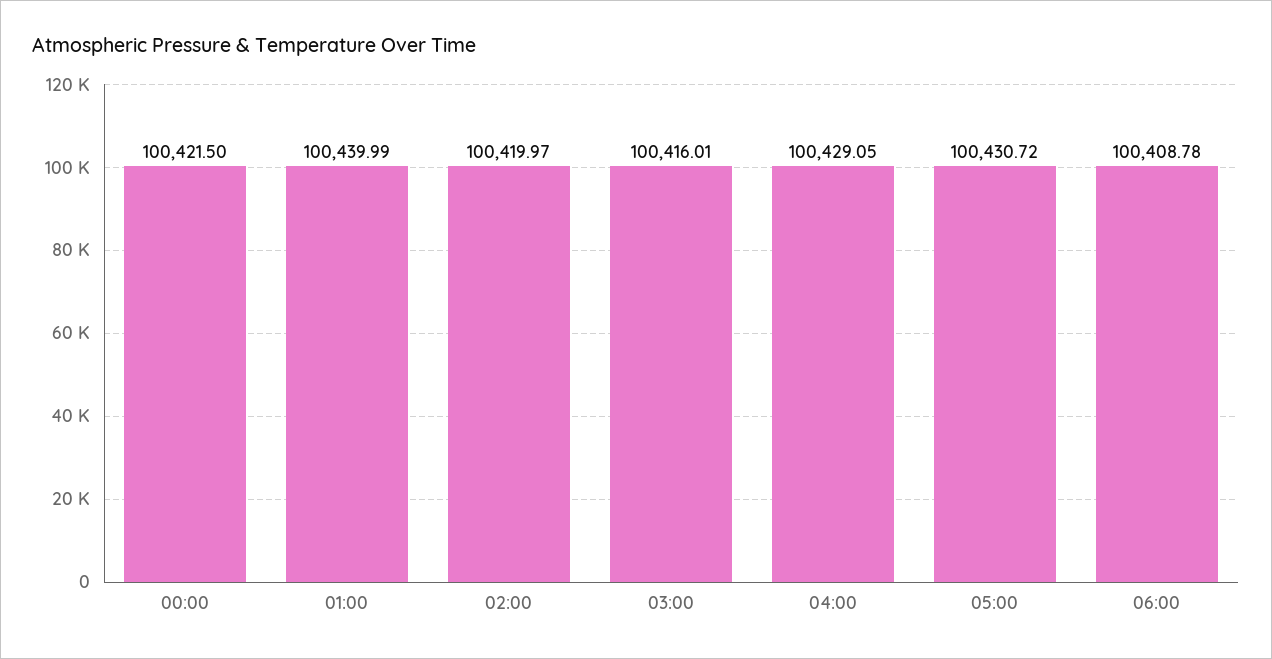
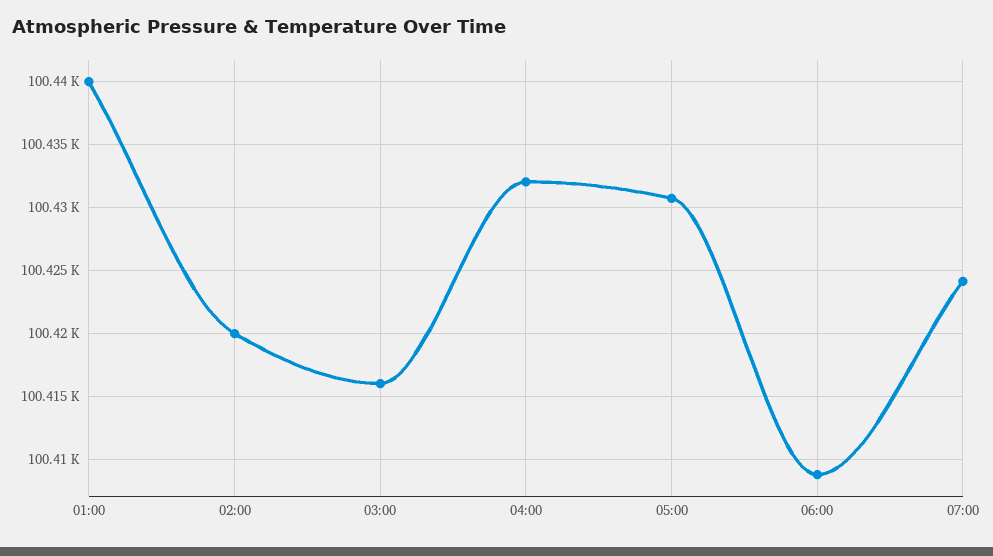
00:00: 100421.5 -> none
04:00: 100429.05 -> 100432
07:00: none -> 100424

